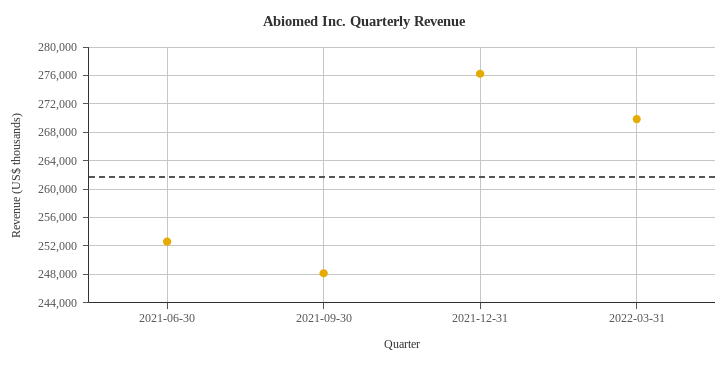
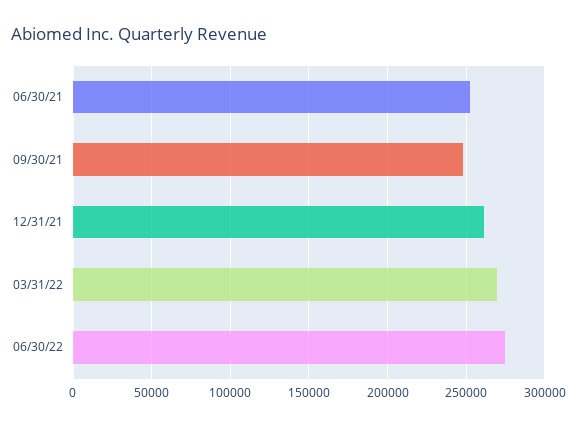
2021-12-31: 276000 -> 260000
06/30/22: none -> 275000

